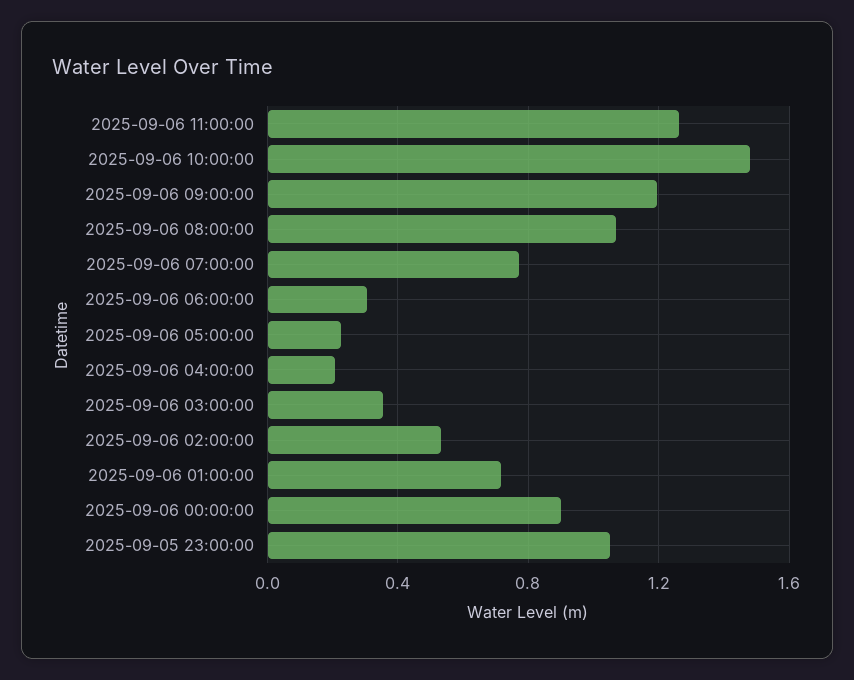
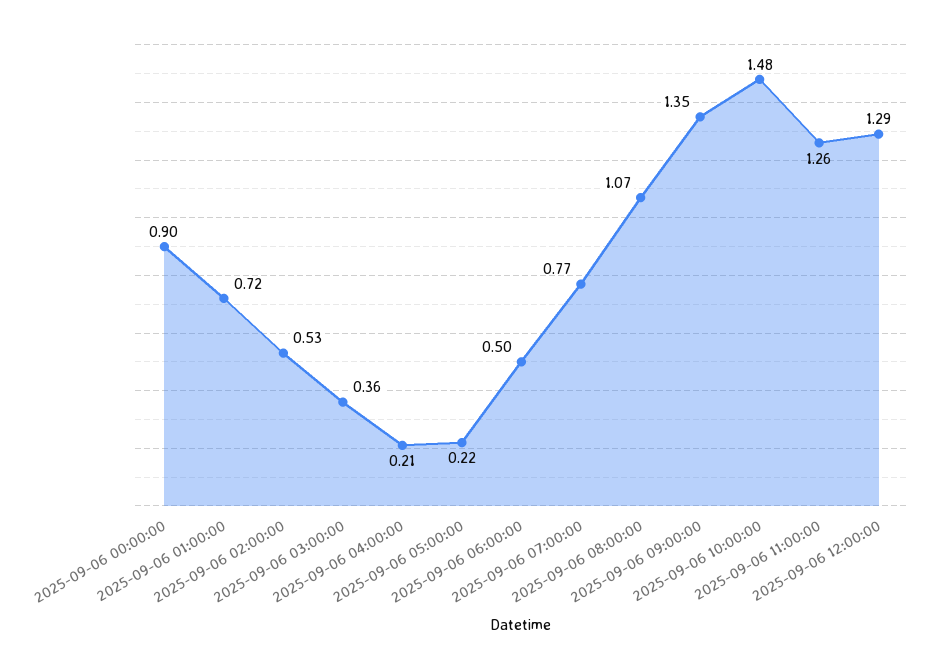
2025-09-06 09:00:00: 1.2 -> 1.35
2025-09-06 06:00:00: 0.3 -> 0.5
2025-09-05 23:00:00: 1.05 -> none
2025-09-06 12:00:00: none -> 1.29

